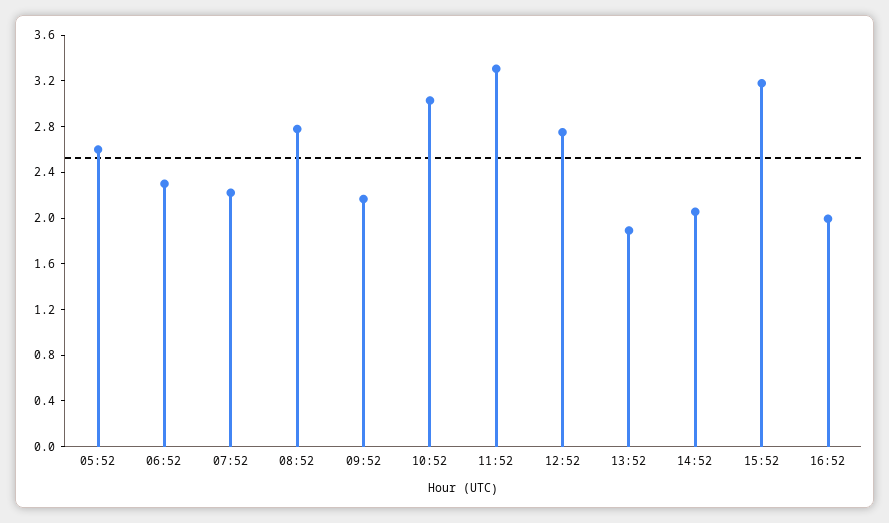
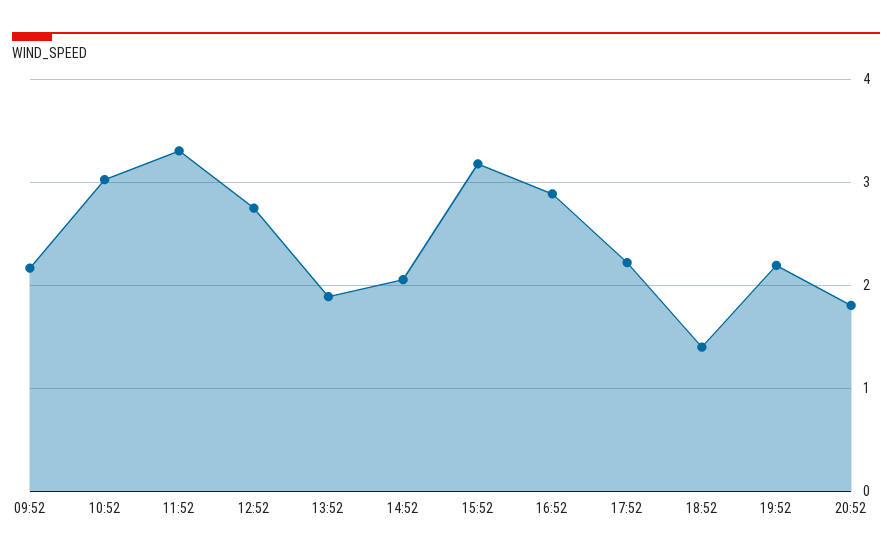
05:52: 2.6 -> none
06:52: 2.3 -> none
07:52: 2.2 -> none
08:52: 2.8 -> none
16:52: 2 -> 2.9
17:52: none -> 2.2
18:52: none -> 1.4
19:52: none -> 2.2
20:52: none -> 1.8

